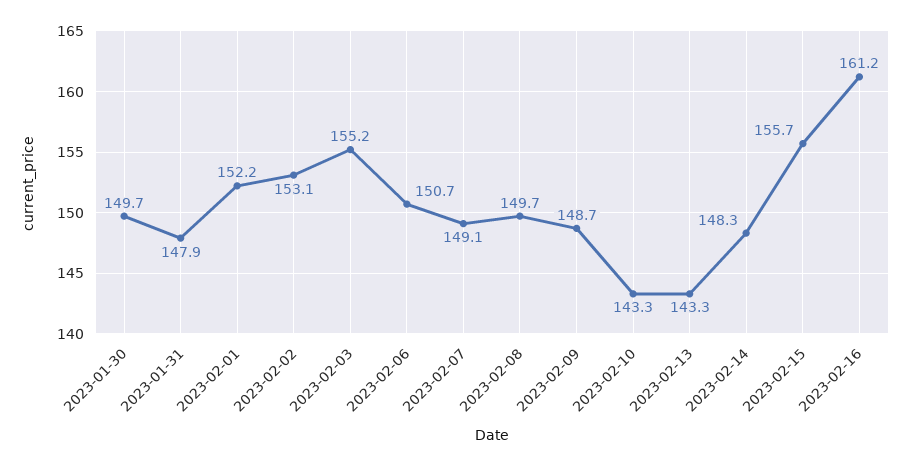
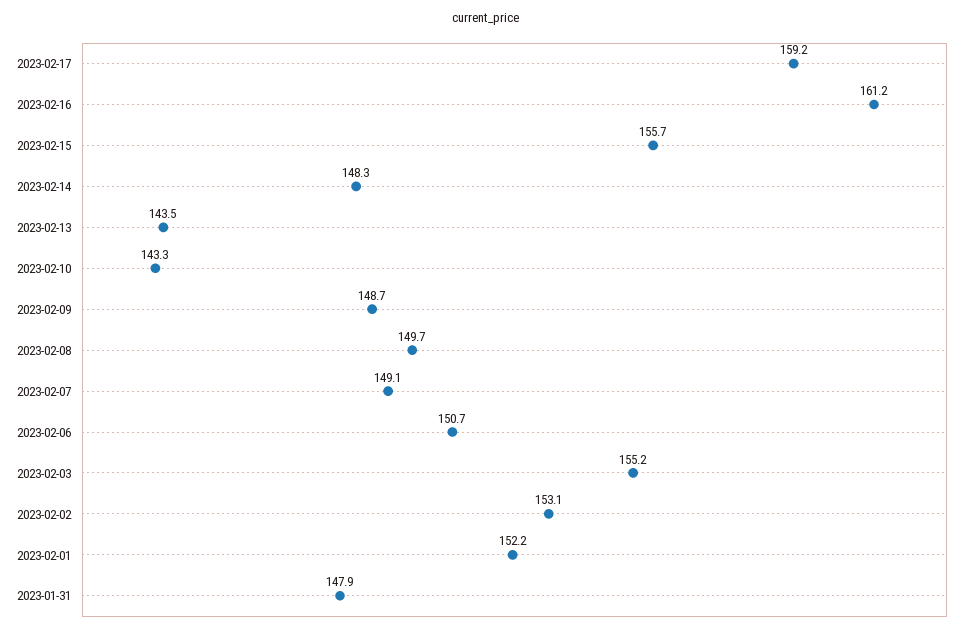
2023-01-30: 149.7 -> none
2023-02-13: 143.3 -> 143.5
2023-02-17: none -> 159.2

